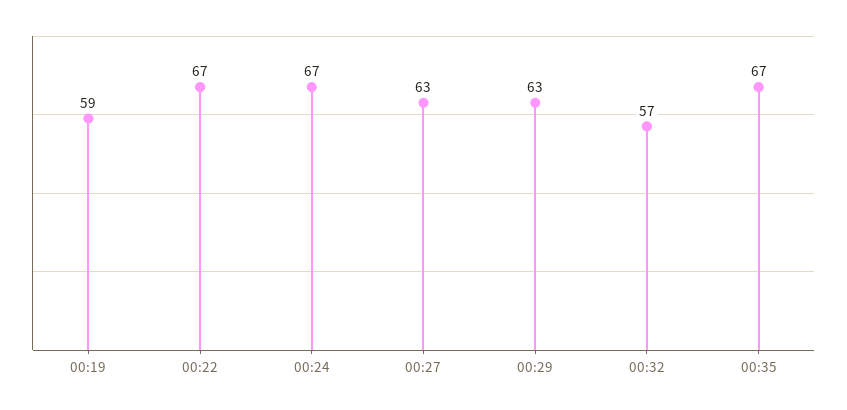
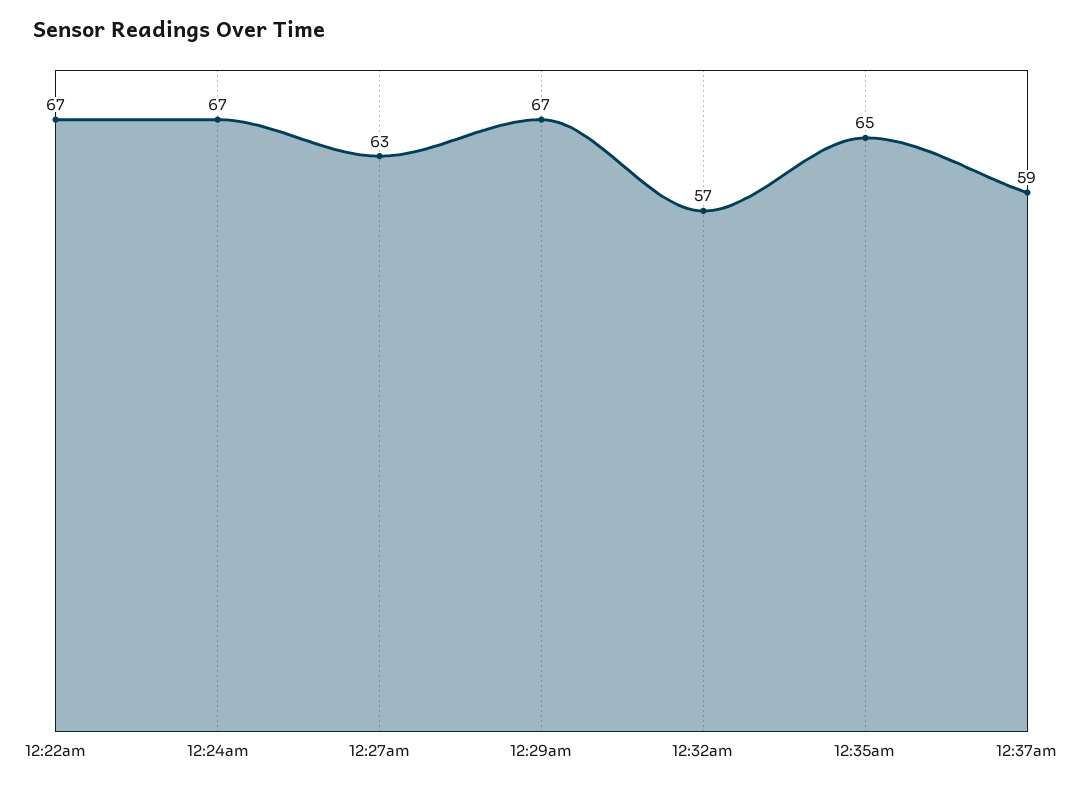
00:19: 59 -> none
00:29: 63 -> 67
00:35: 67 -> 65
12:37am: none -> 59

